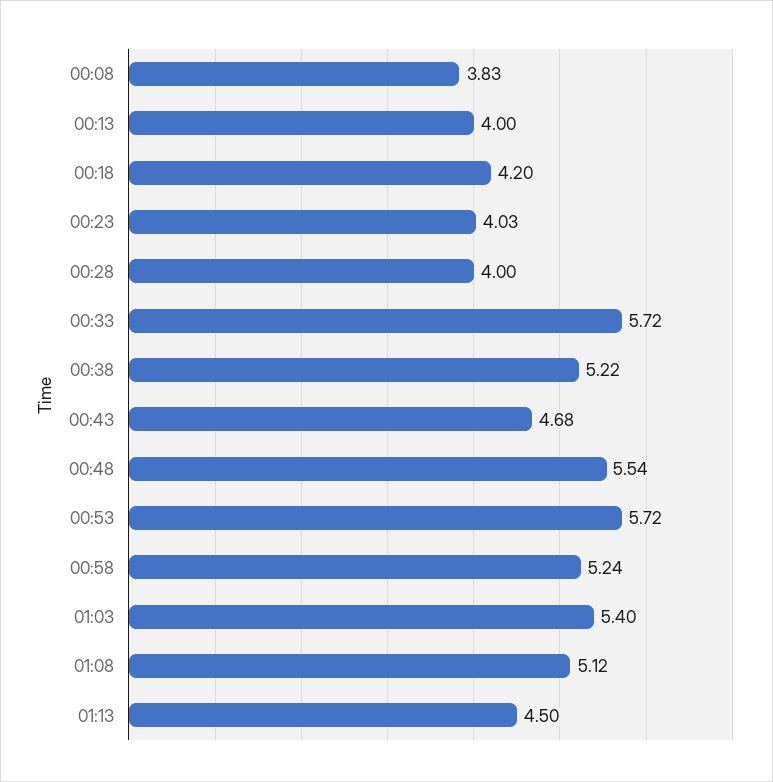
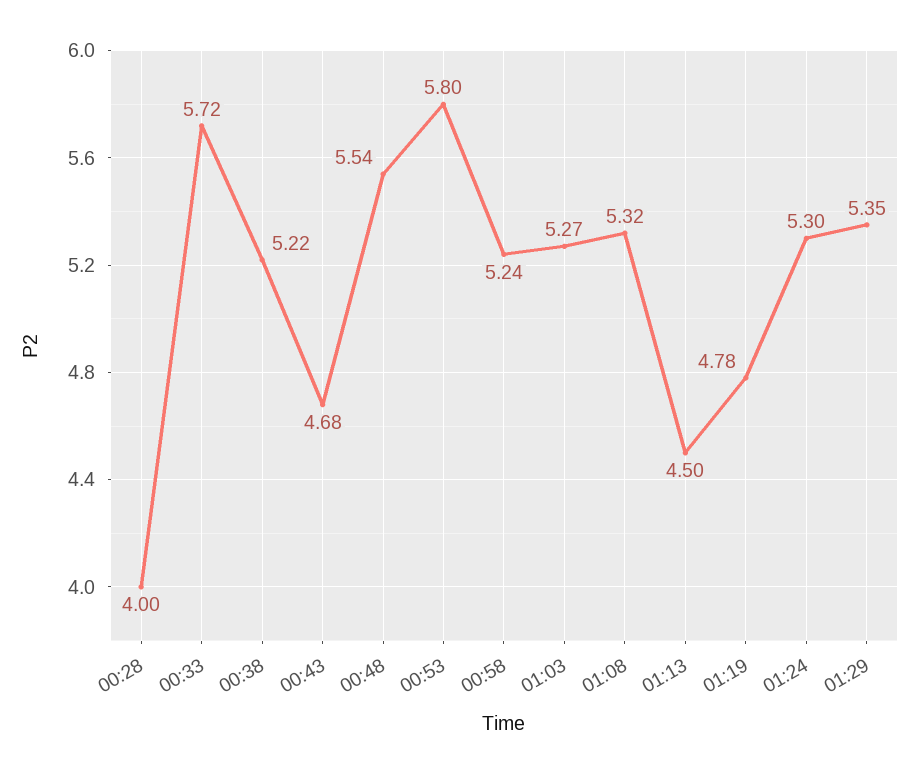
00:08: 3.83 -> none
00:13: 4 -> none
00:18: 4.2 -> none
00:23: 4.03 -> none
00:53: 5.72 -> 5.8
01:03: 5.4 -> 5.27
01:08: 5.12 -> 5.32
01:19: none -> 4.78
01:24: none -> 5.3
01:29: none -> 5.35

